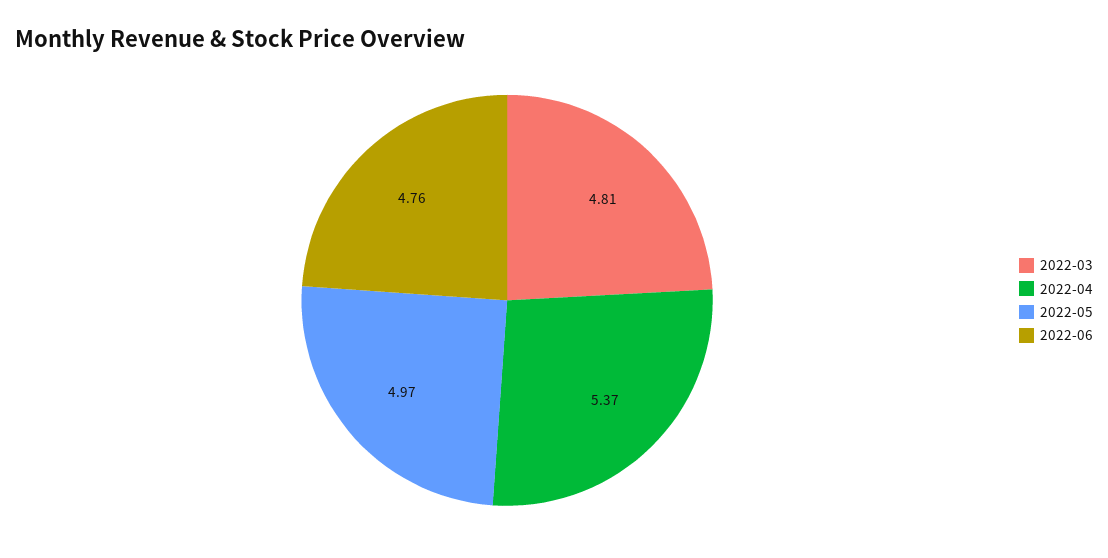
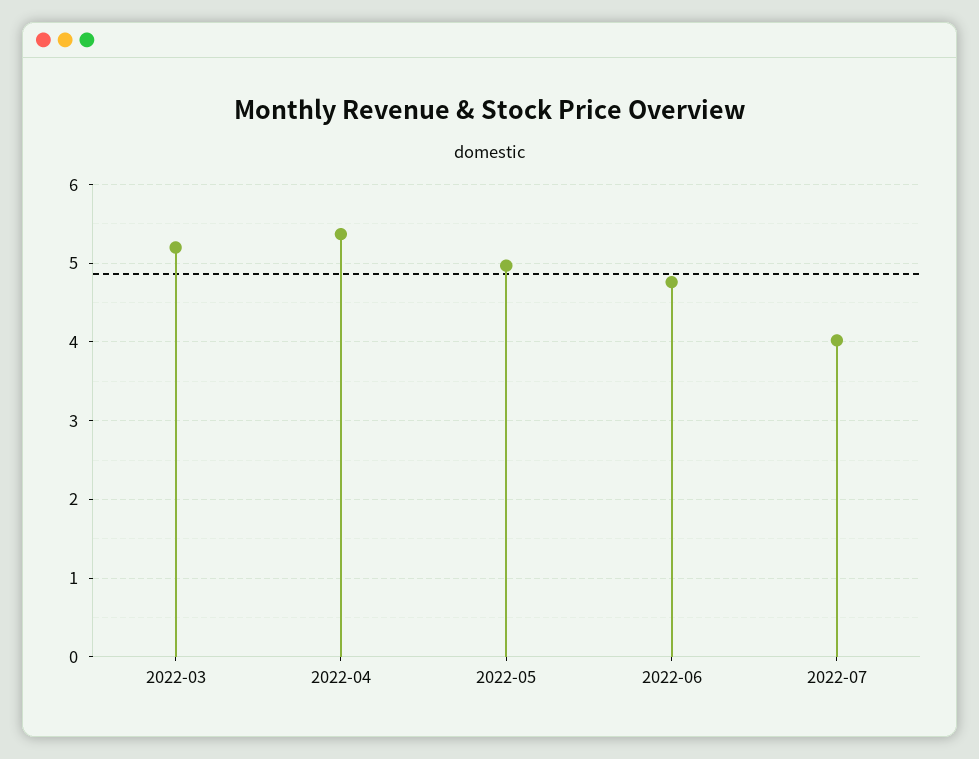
2022-03: 4.81 -> 5.2
2022-07: none -> 4

